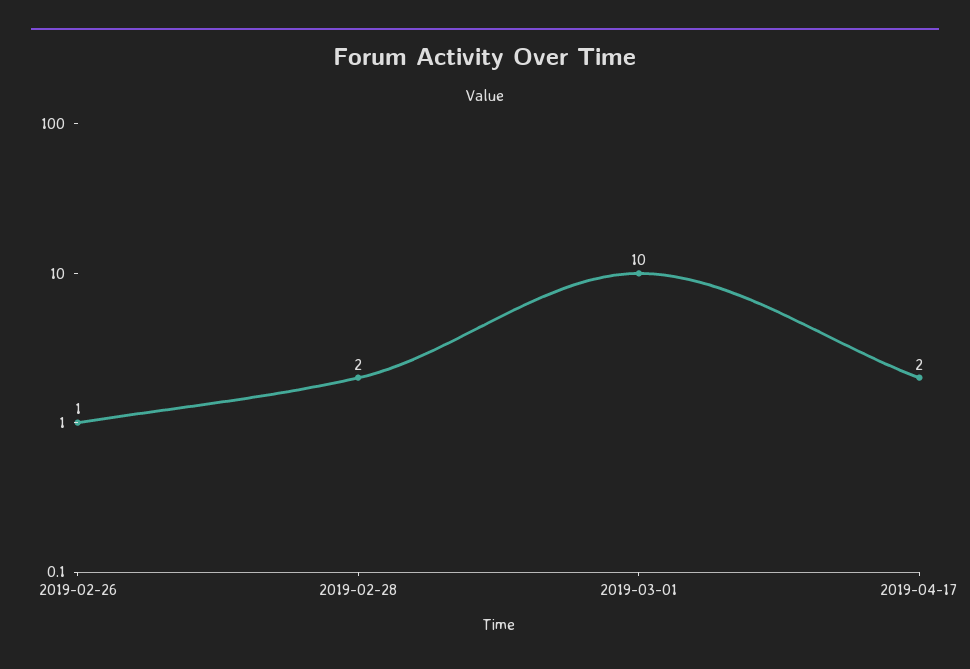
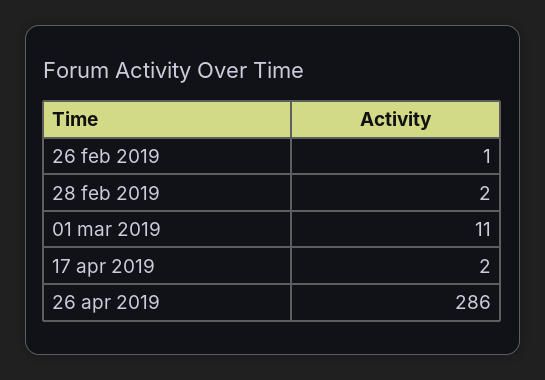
2019-03-01: 10 -> 11
26 apr 2019: none -> 286

